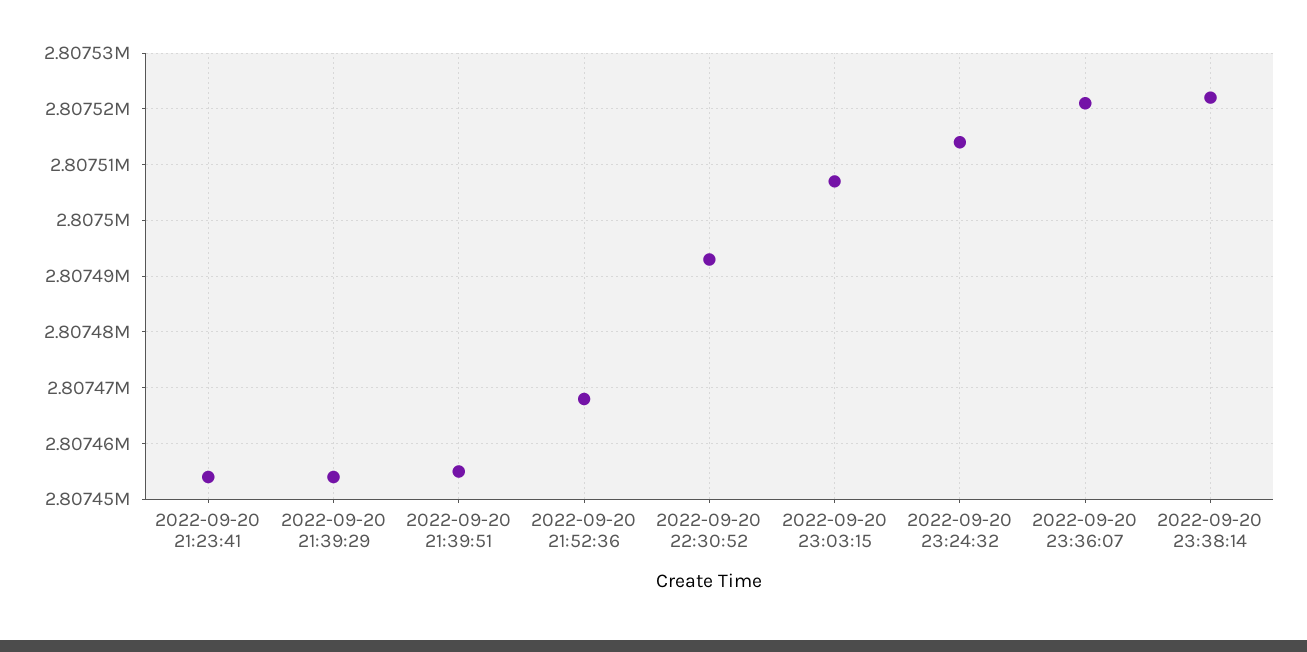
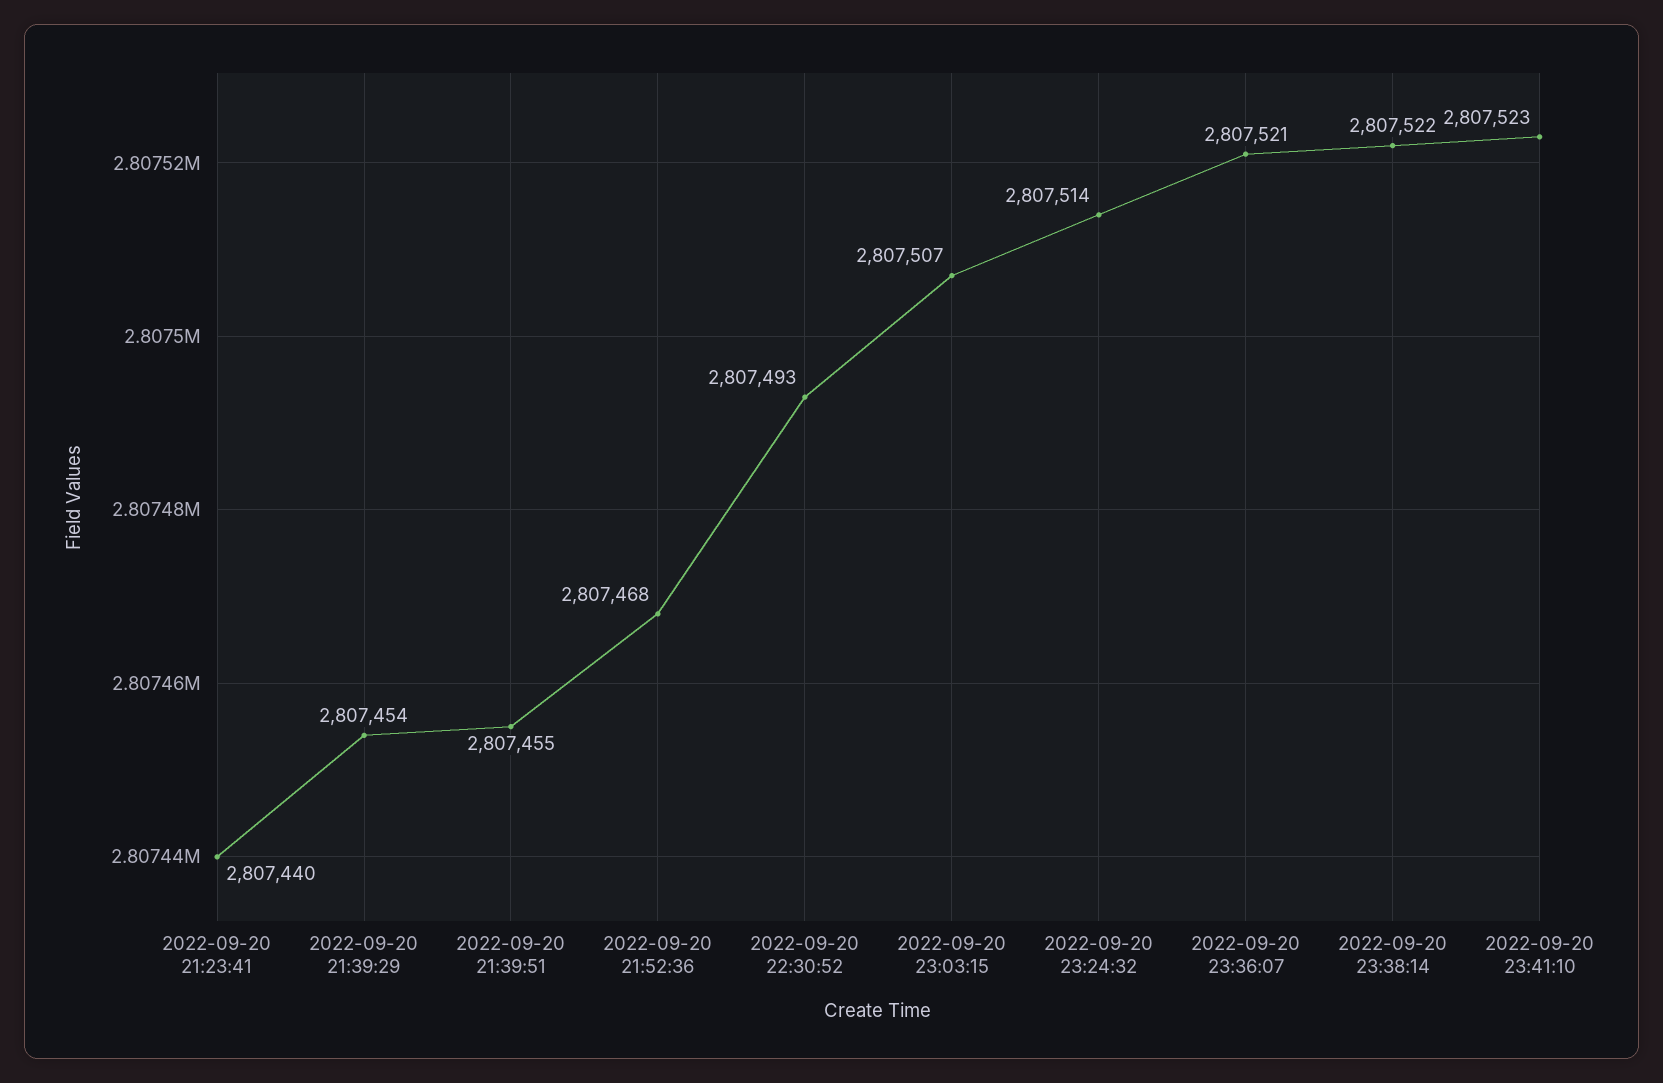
2022-09-20 21:23:41: 2807455 -> 2807440
2022-09-20 23:41:10: none -> 2807523

